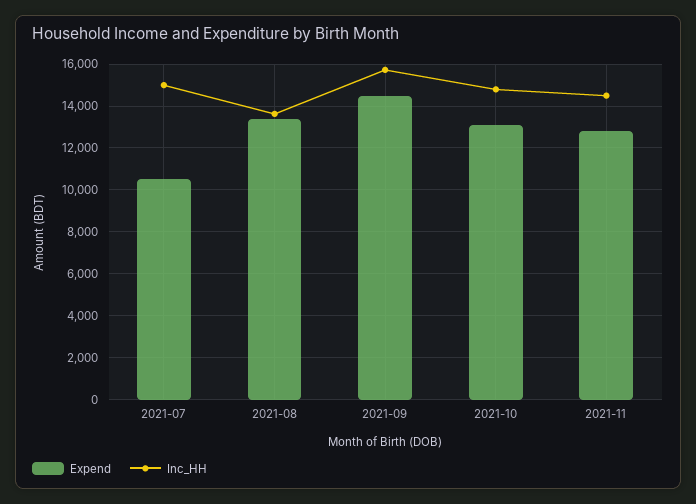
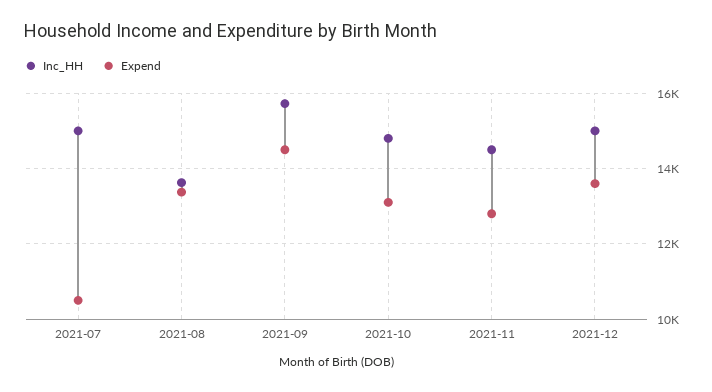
Inc_HH, 2021-12: none -> 15000
Expend, 2021-12: none -> 13600

